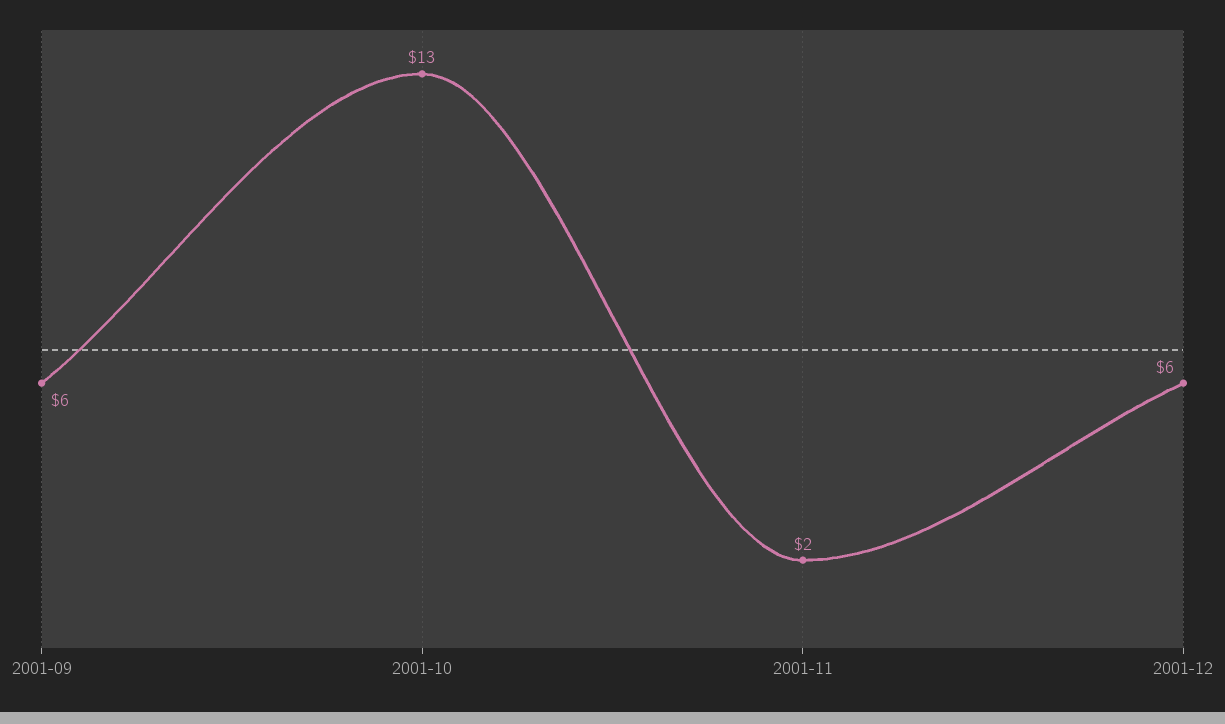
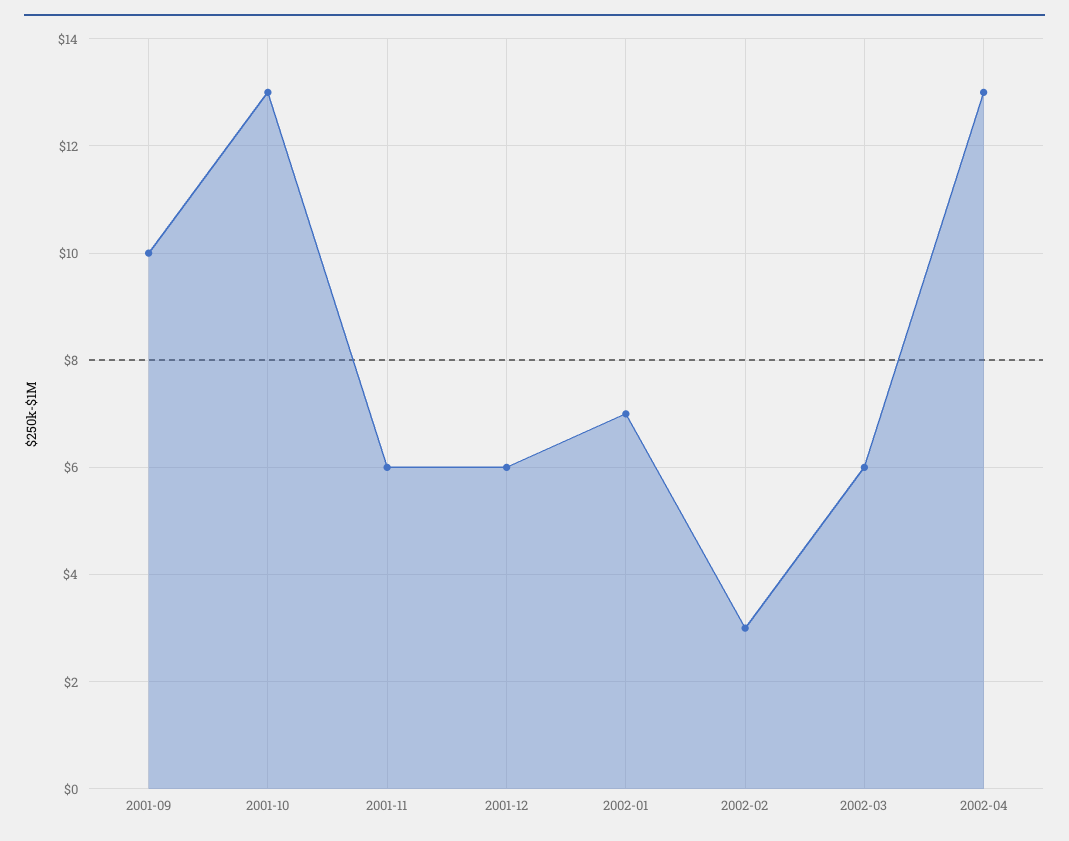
2001-09: 6 -> 10
2001-11: 2 -> 6
2002-01: none -> 7
2002-02: none -> 3
2002-03: none -> 6
2002-04: none -> 13

